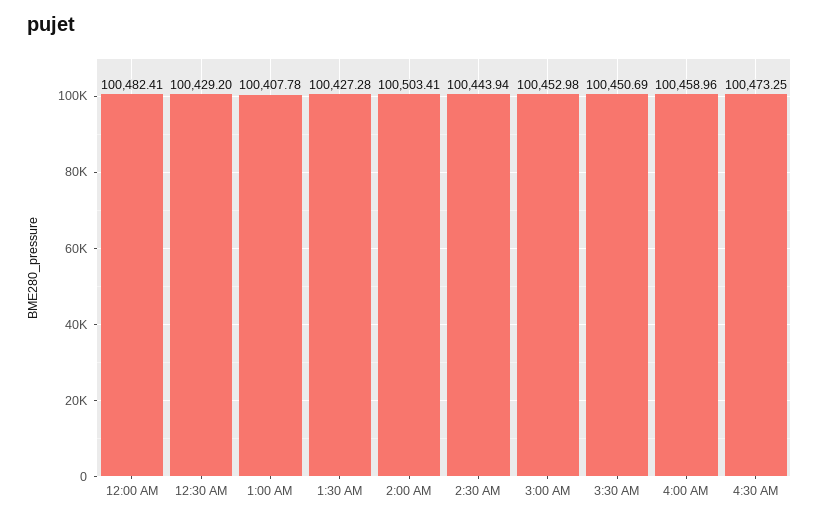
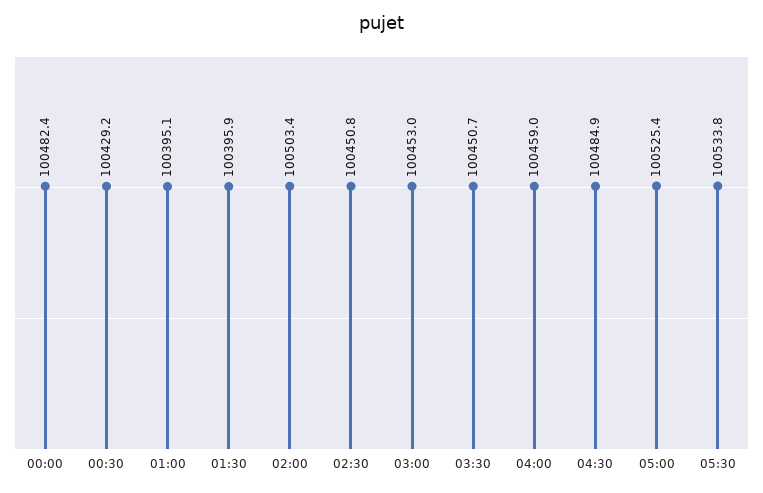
1:00 AM: 100407.78 -> 100395.1
1:30 AM: 100427.28 -> 100395.9
2:30 AM: 100443.94 -> 100450.8
4:30 AM: 100473.25 -> 100484.9
05:00: none -> 100525.4
05:30: none -> 100533.8

